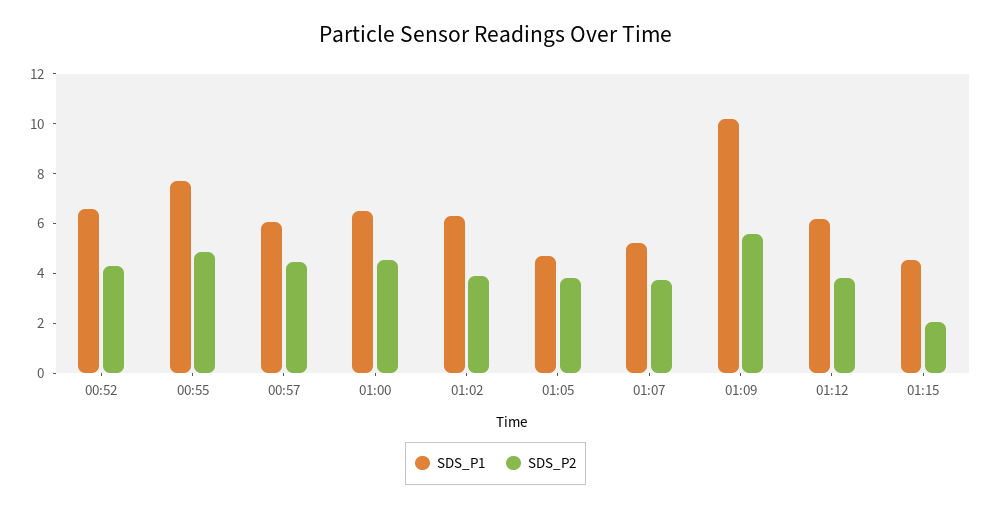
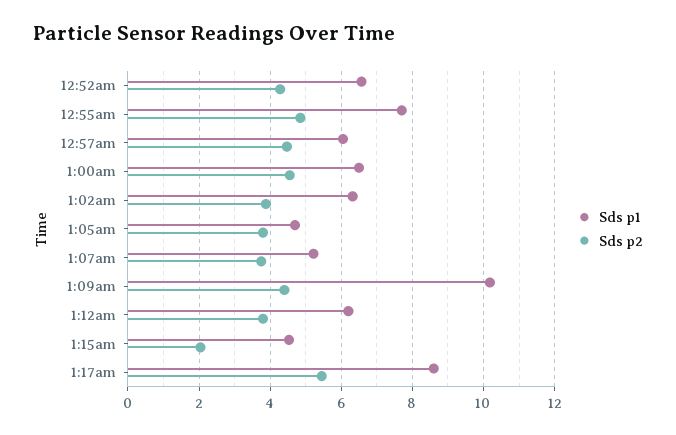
SDS_P2, 01:09: 5.5 -> 4.4
SDS_P1, 1:17am: none -> 8.6
SDS_P2, 1:17am: none -> 5.4

